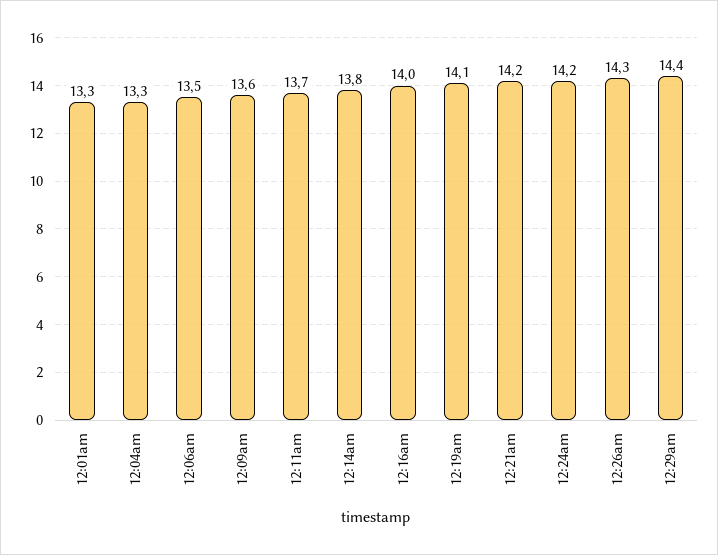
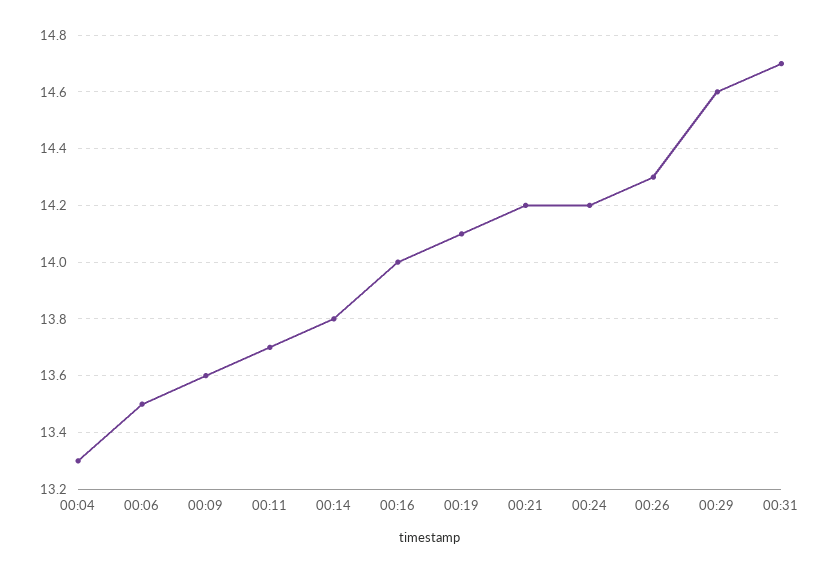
12:01am: 13.3 -> none
12:29am: 14.4 -> 14.6
00:31: none -> 14.7

